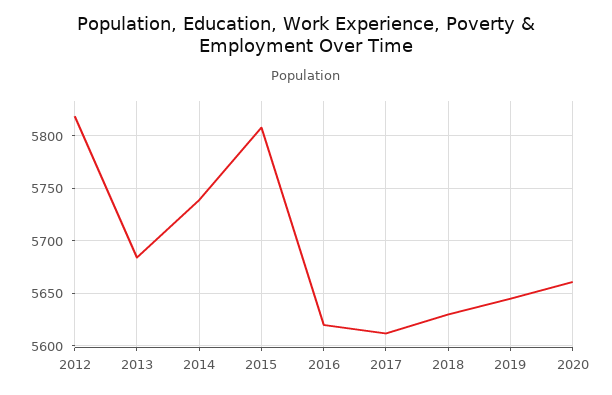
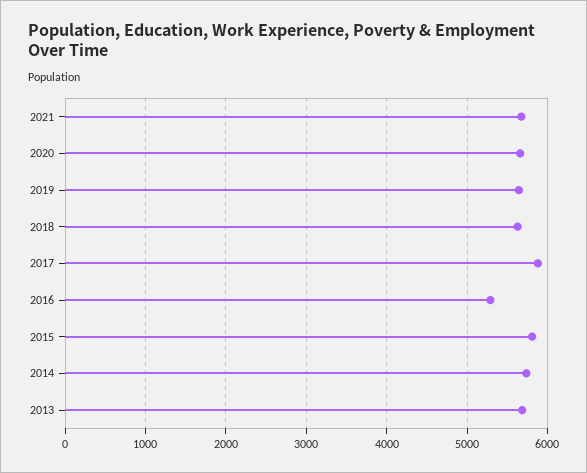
2012: 5820 -> none
2016: 5620 -> 5300
2017: 5610 -> 5900
2021: none -> 5700

